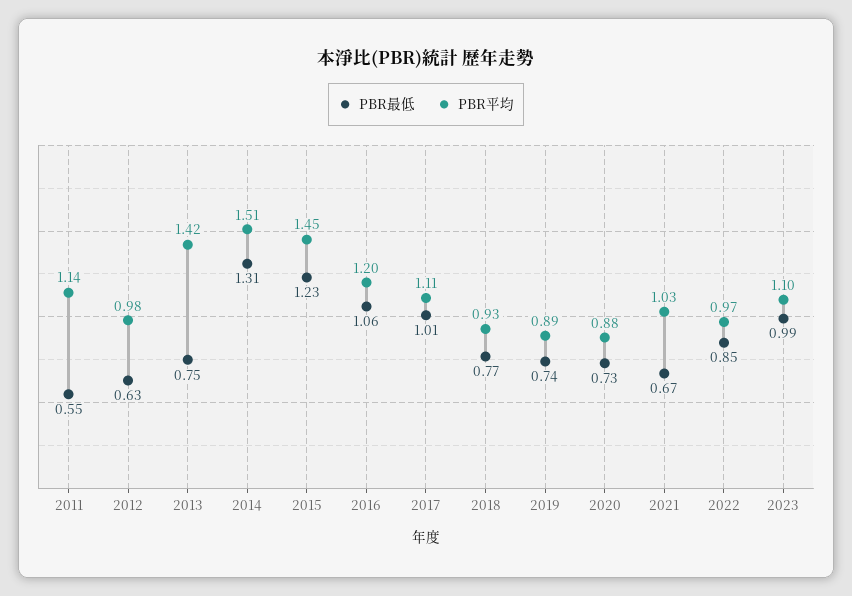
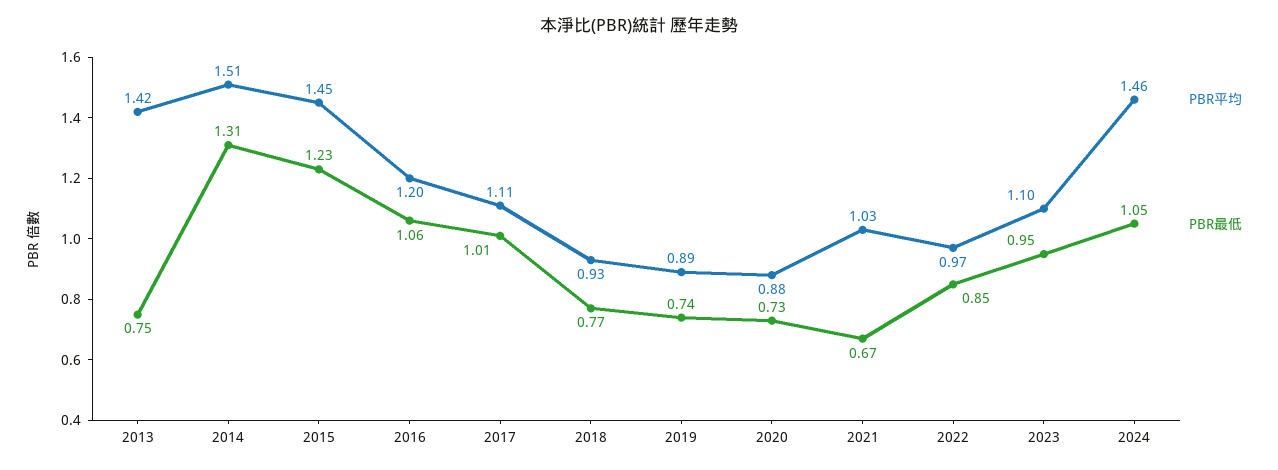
PBR最低, 2011: 0.55 -> none
PBR平均, 2011: 1.14 -> none
PBR最低, 2012: 0.63 -> none
PBR平均, 2012: 0.98 -> none
PBR最低, 2023: 0.99 -> 0.95
PBR平均, 2024: none -> 1.46
PBR最低, 2024: none -> 1.05

